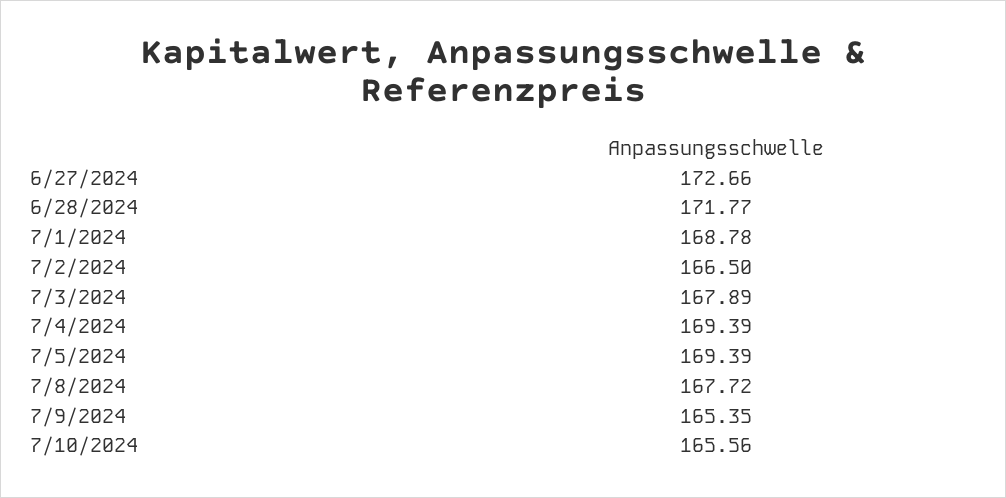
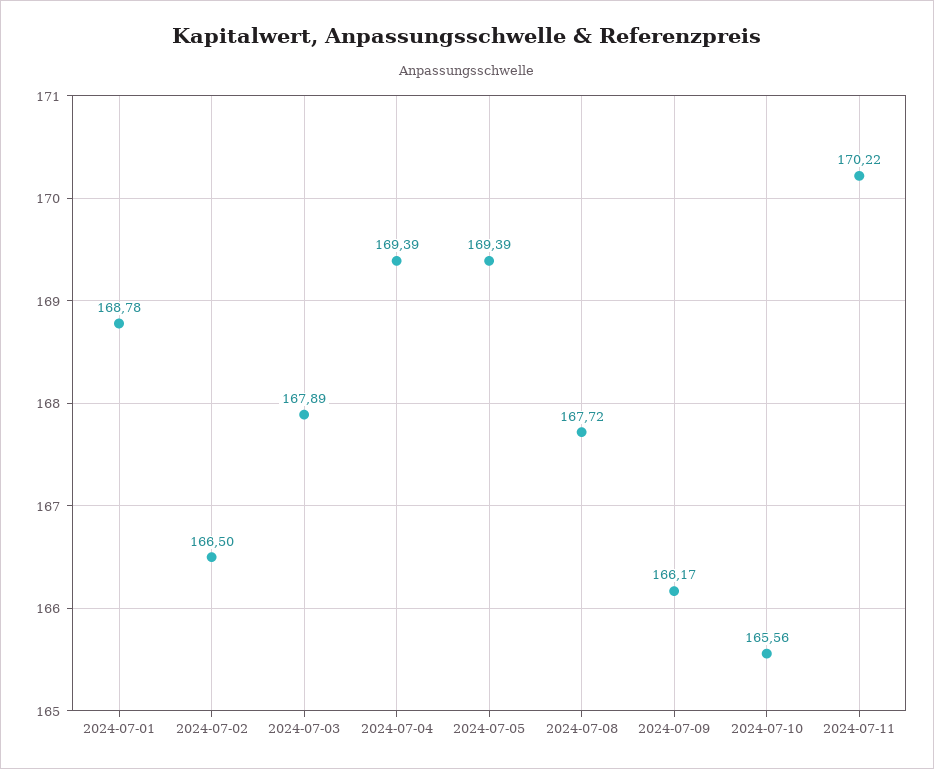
6/27/2024: 172.66 -> none
6/28/2024: 171.77 -> none
7/9/2024: 165.35 -> 166.17
2024-07-11: none -> 170.22

